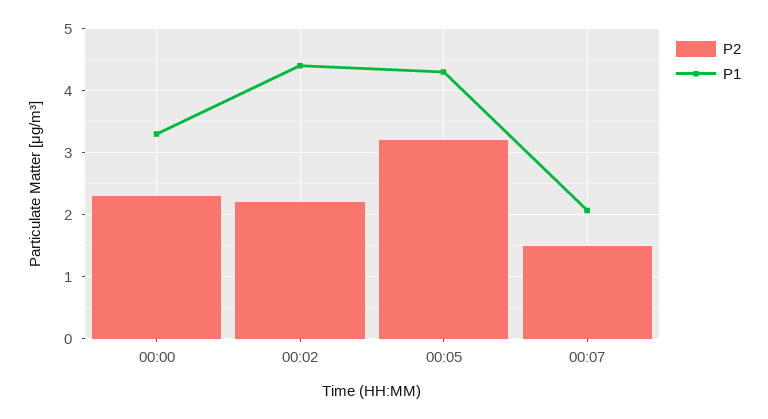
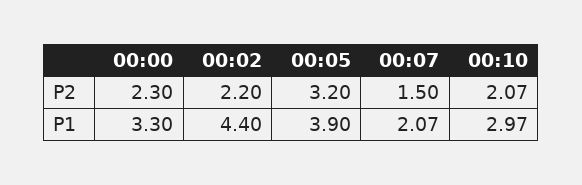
P1, 00:05: 4.3 -> 3.9
P2, 00:10: none -> 2.07
P1, 00:10: none -> 2.97

